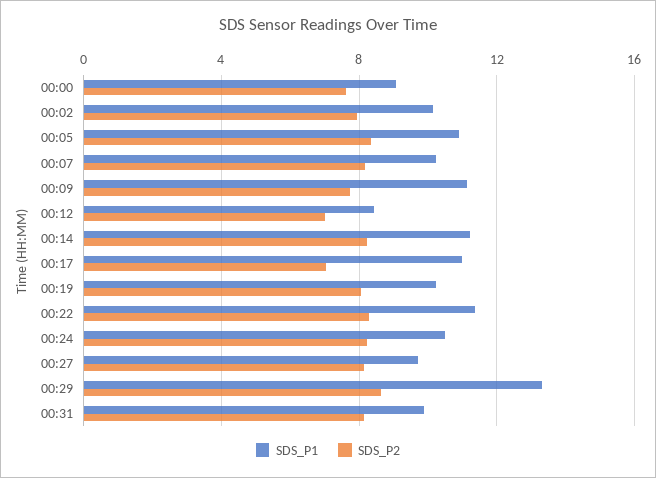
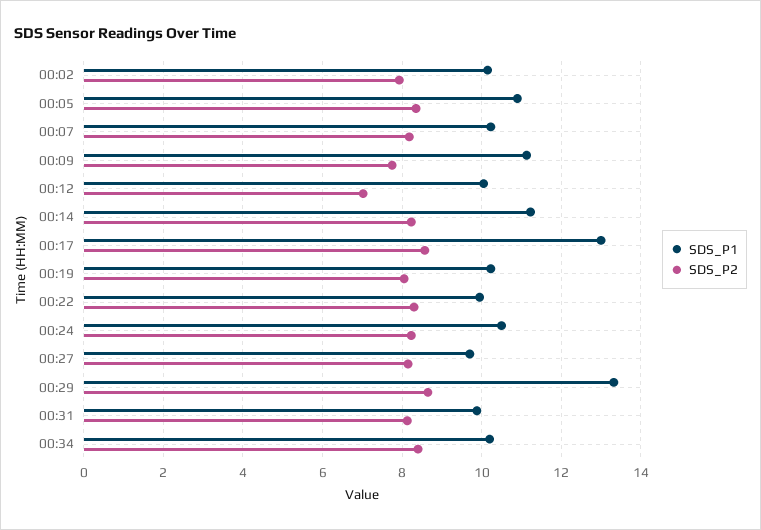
SDS_P1, 00:00: 9 -> none
SDS_P2, 00:00: 7.5 -> none
SDS_P1, 00:12: 8.5 -> 10
SDS_P1, 00:17: 11 -> 13
SDS_P2, 00:17: 7 -> 8.6
SDS_P1, 00:22: 11.5 -> 10
SDS_P1, 00:34: none -> 10.2
SDS_P2, 00:34: none -> 8.4

